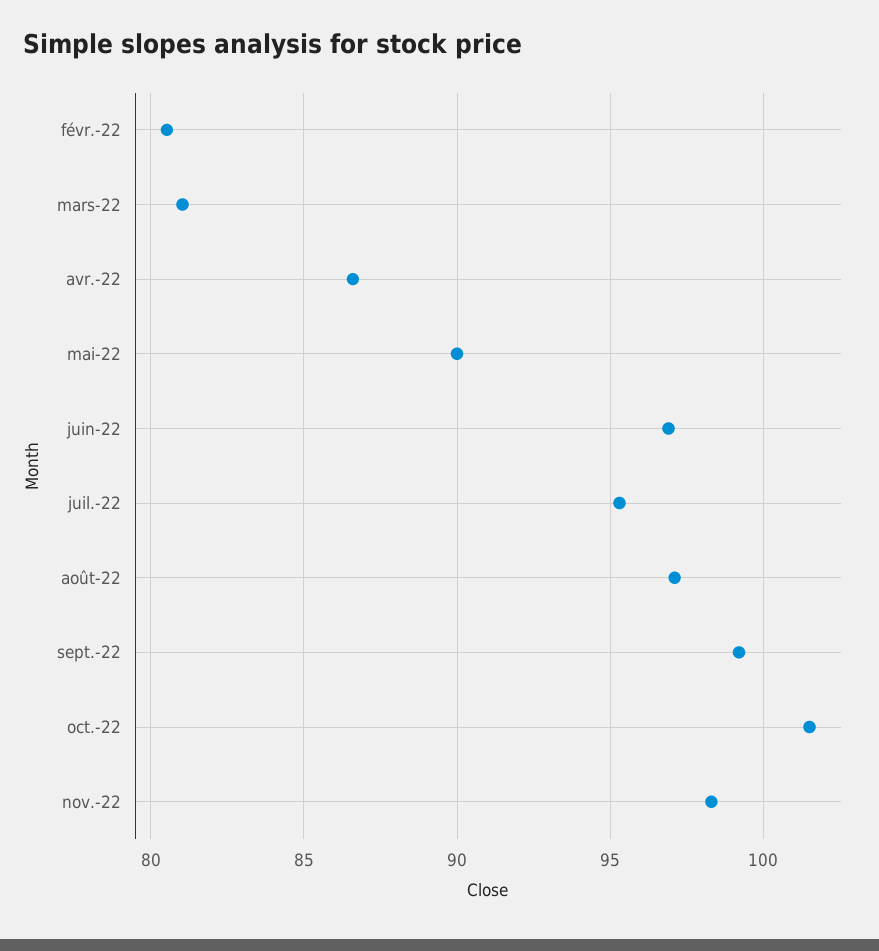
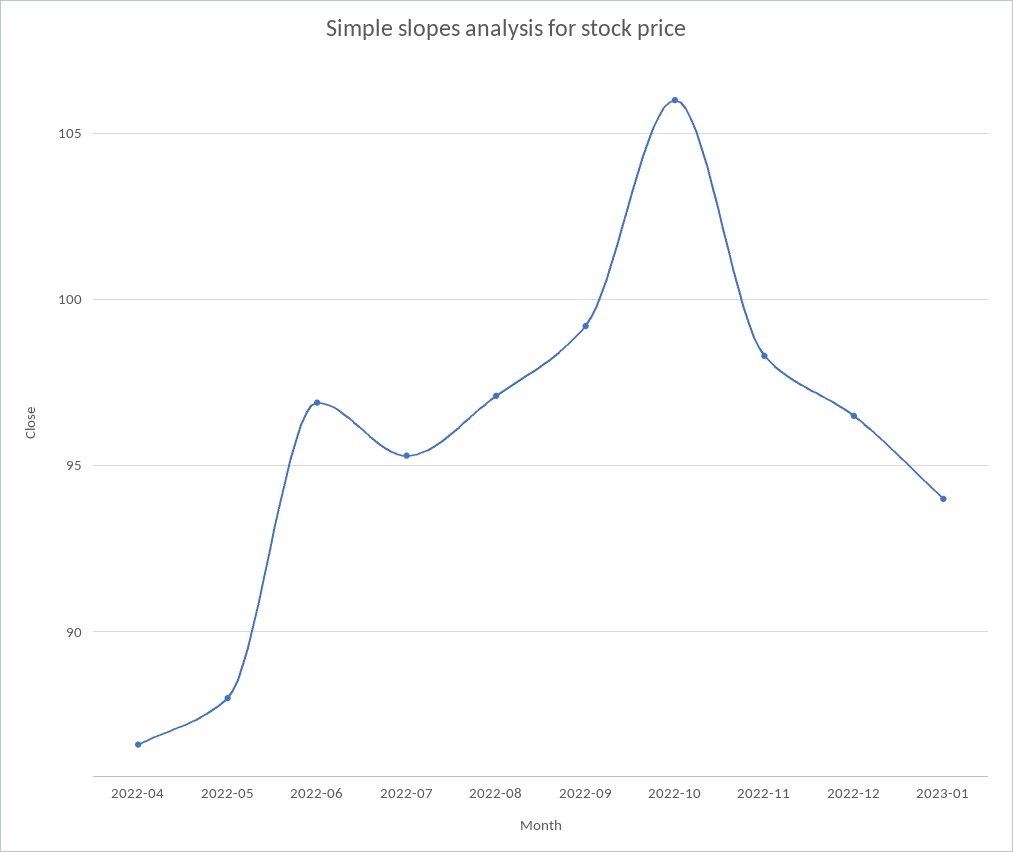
févr.-22: 80.5 -> none
mars-22: 81 -> none
mai-22: 90 -> 88
oct.-22: 101.5 -> 106
2022-12: none -> 96.5
2023-01: none -> 94

